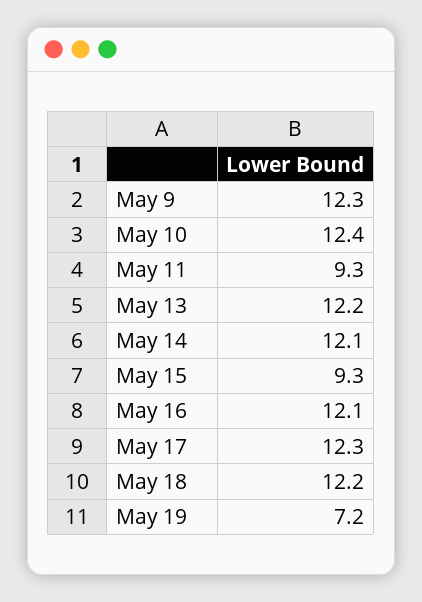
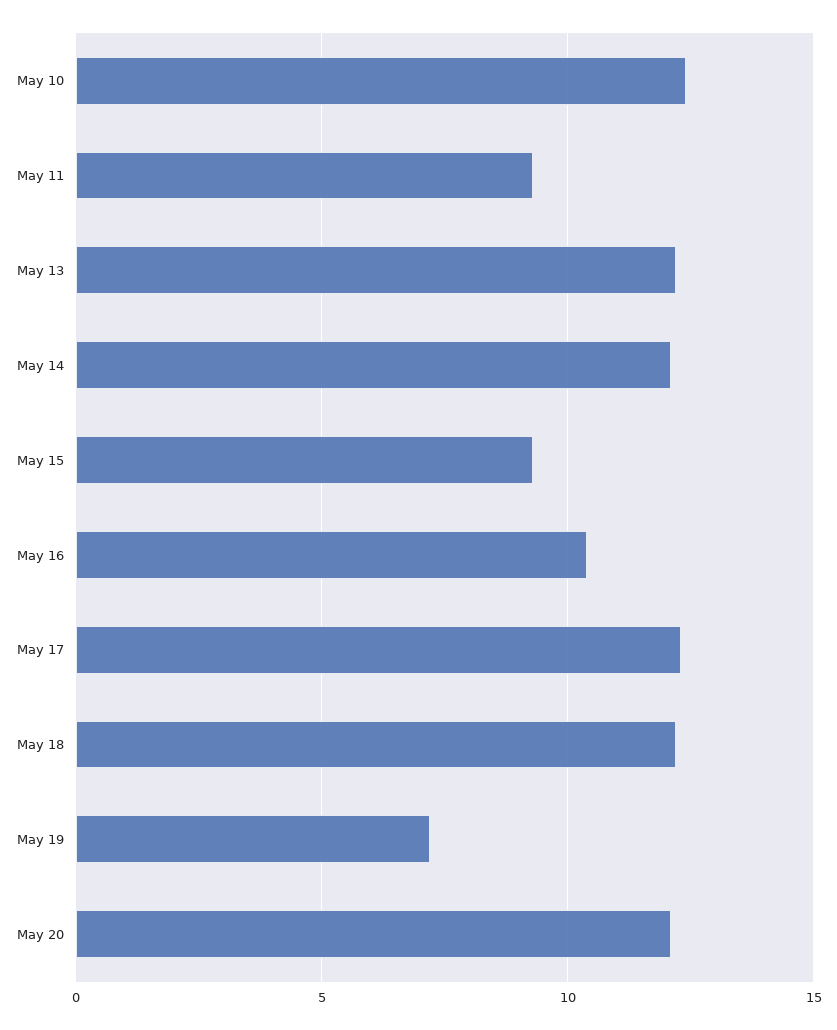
May 9: 12.3 -> none
May 16: 12.1 -> 10.5
May 20: none -> 12

